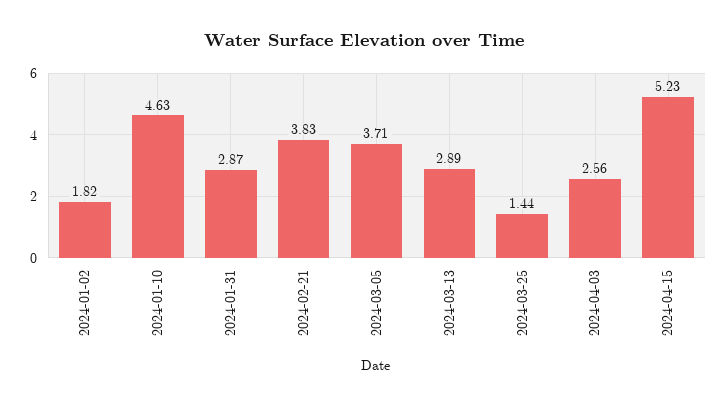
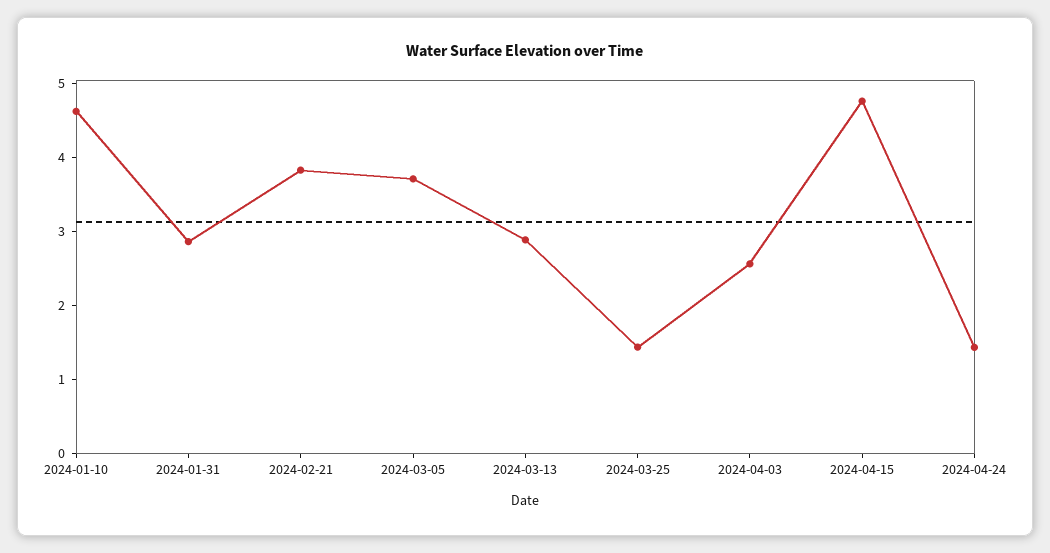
2024-01-02: 1.82 -> none
2024-04-15: 5.23 -> 4.8
2024-04-24: none -> 1.4

